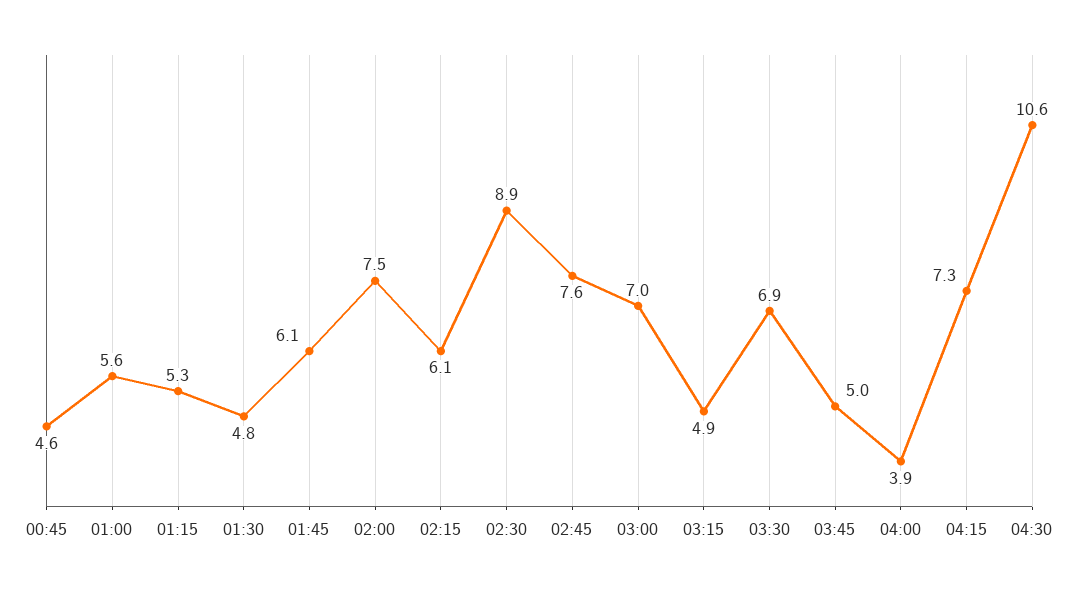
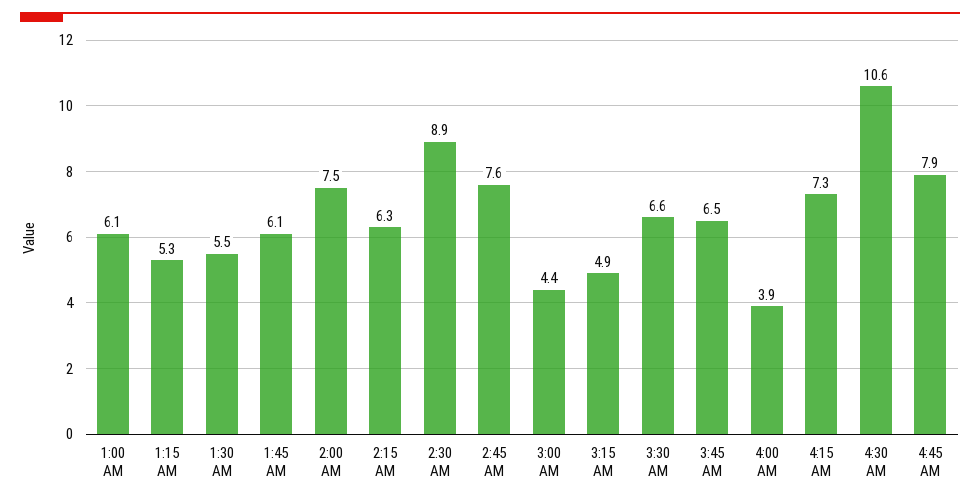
00:45: 4.6 -> none
01:00: 5.6 -> 6.1
01:30: 4.8 -> 5.5
02:15: 6.1 -> 6.3
03:00: 7 -> 4.4
03:30: 6.9 -> 6.6
03:45: 5 -> 6.5
4:45 AM: none -> 7.9

